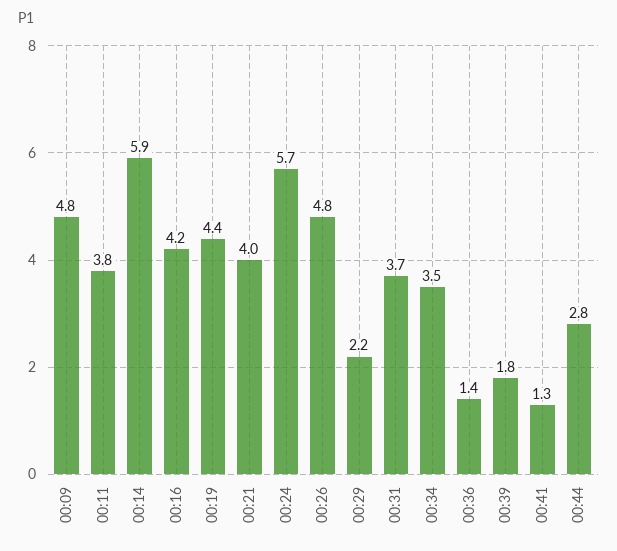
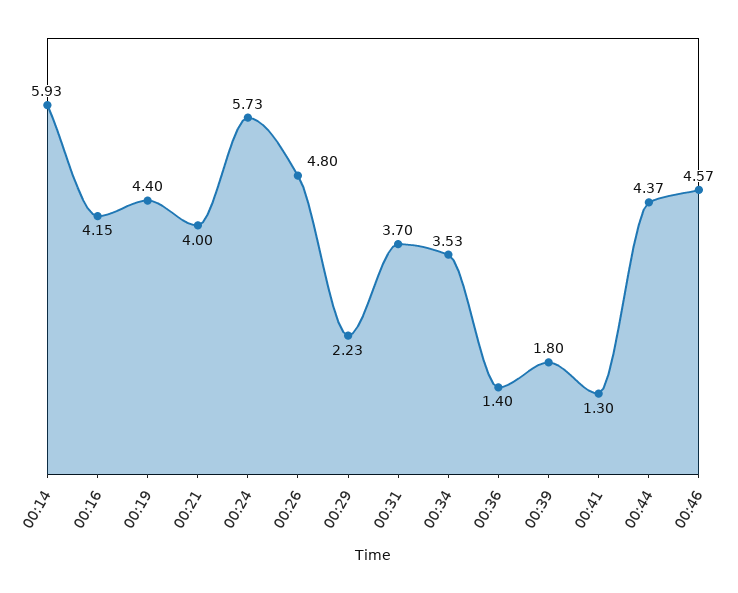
00:09: 4.8 -> none
00:11: 3.8 -> none
00:44: 2.8 -> 4.37
00:46: none -> 4.57

